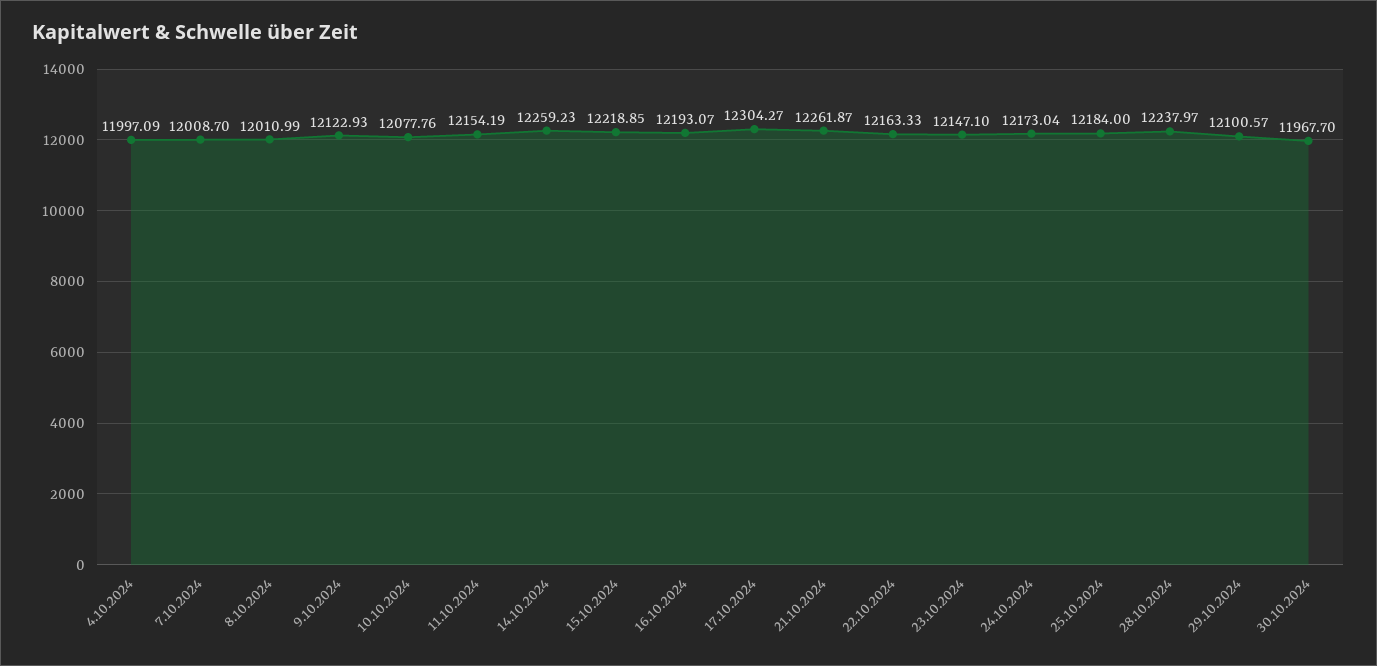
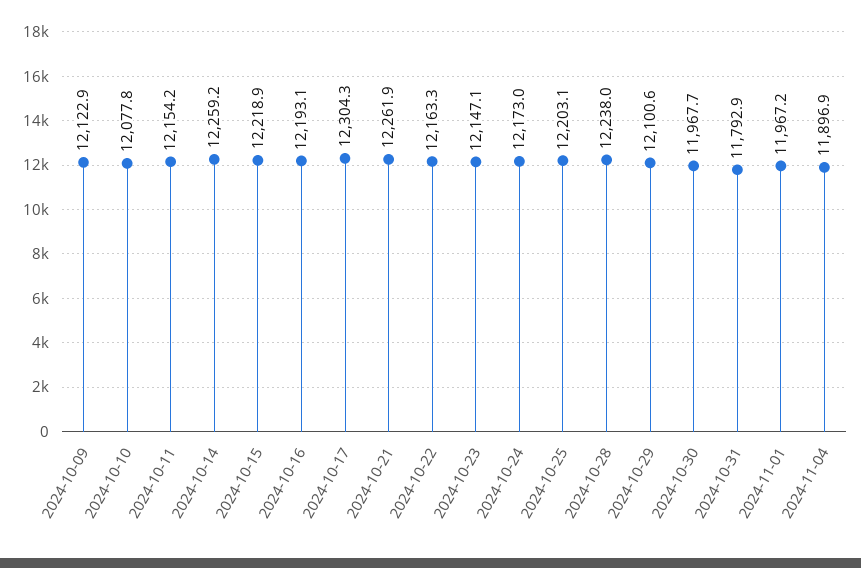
4.10.2024: 11997.09 -> none
7.10.2024: 12008.7 -> none
8.10.2024: 12010.99 -> none
25.10.2024: 12184 -> 12203.1
2024-10-31: none -> 11792.9
2024-11-01: none -> 11967.2
2024-11-04: none -> 11896.9

